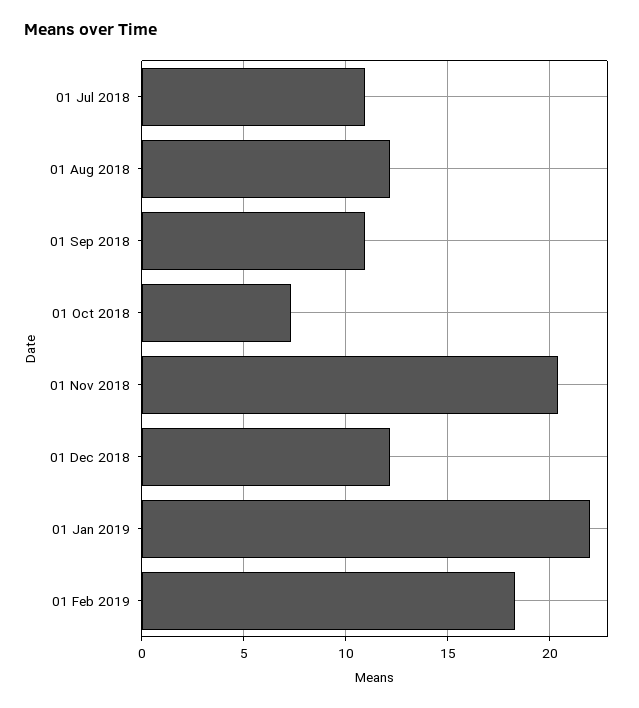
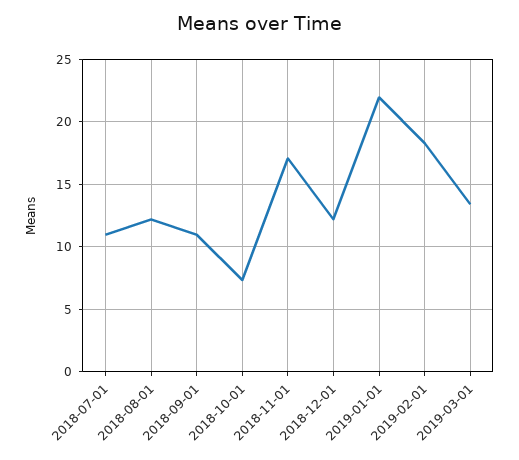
01 Nov 2018: 20.5 -> 17
2019-03-01: none -> 13.5

